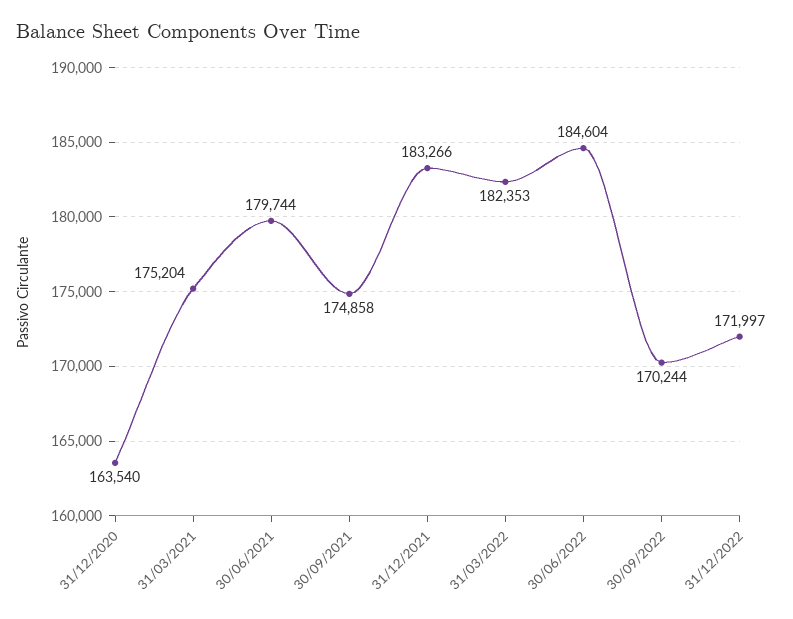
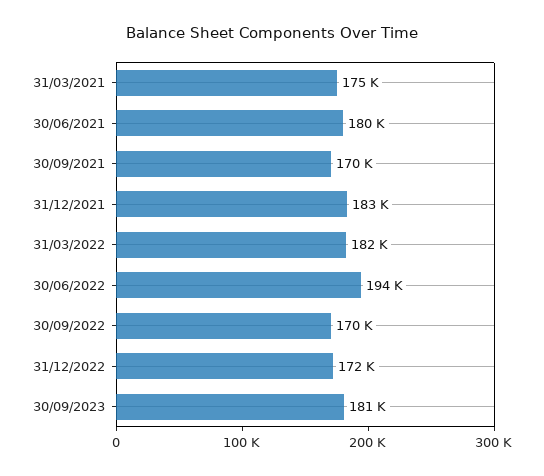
31/12/2020: 163540 -> none
30/09/2021: 174858 -> 170000
30/06/2022: 184604 -> 194000
30/09/2023: none -> 181000

